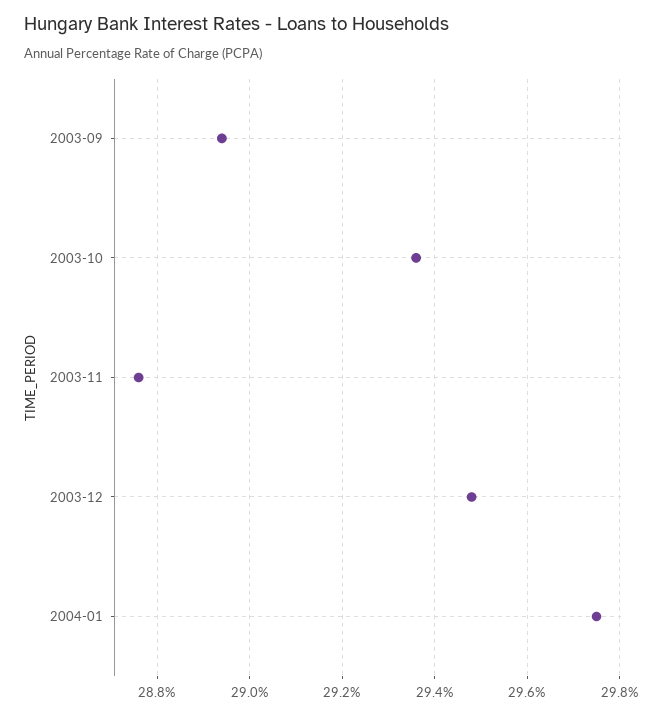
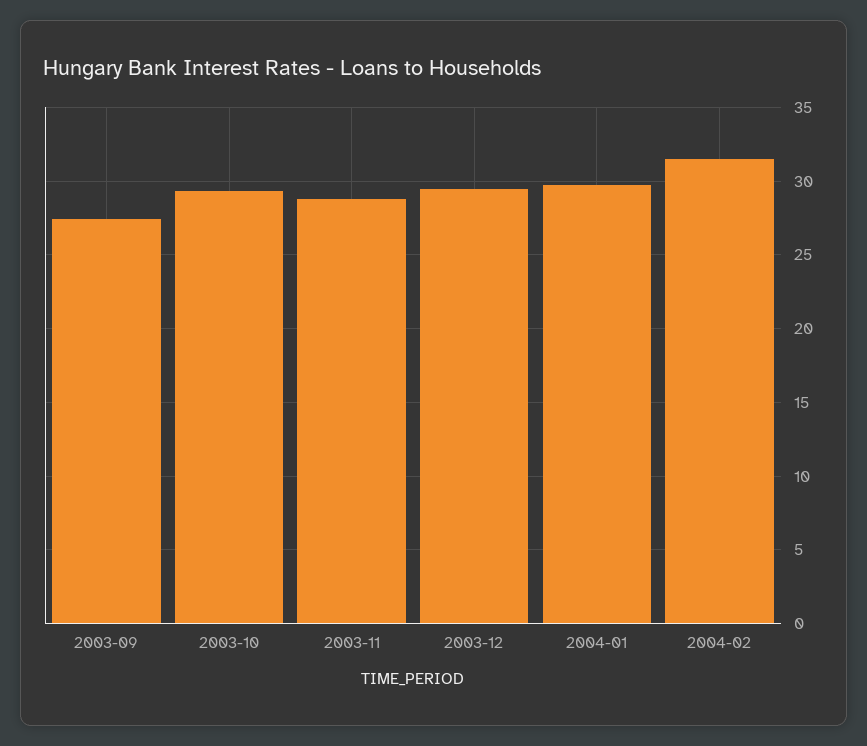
2003-09: 28.95 -> 27.5
2004-02: none -> 31.5

